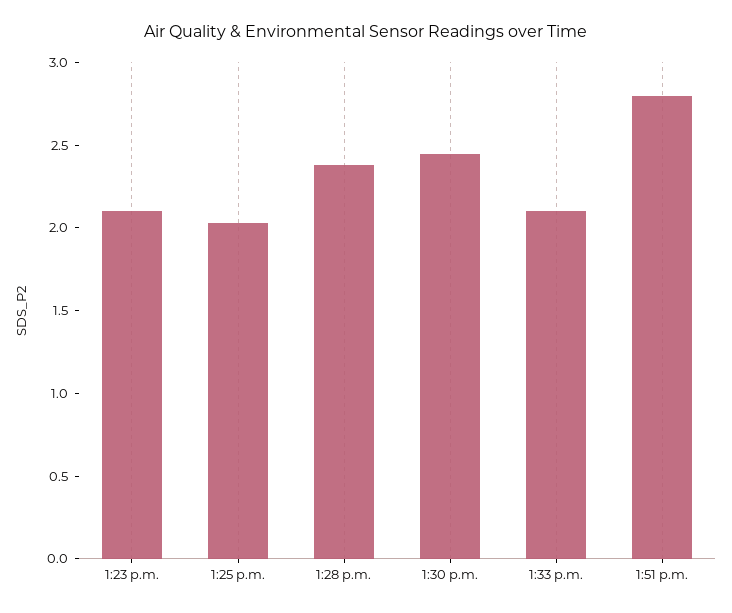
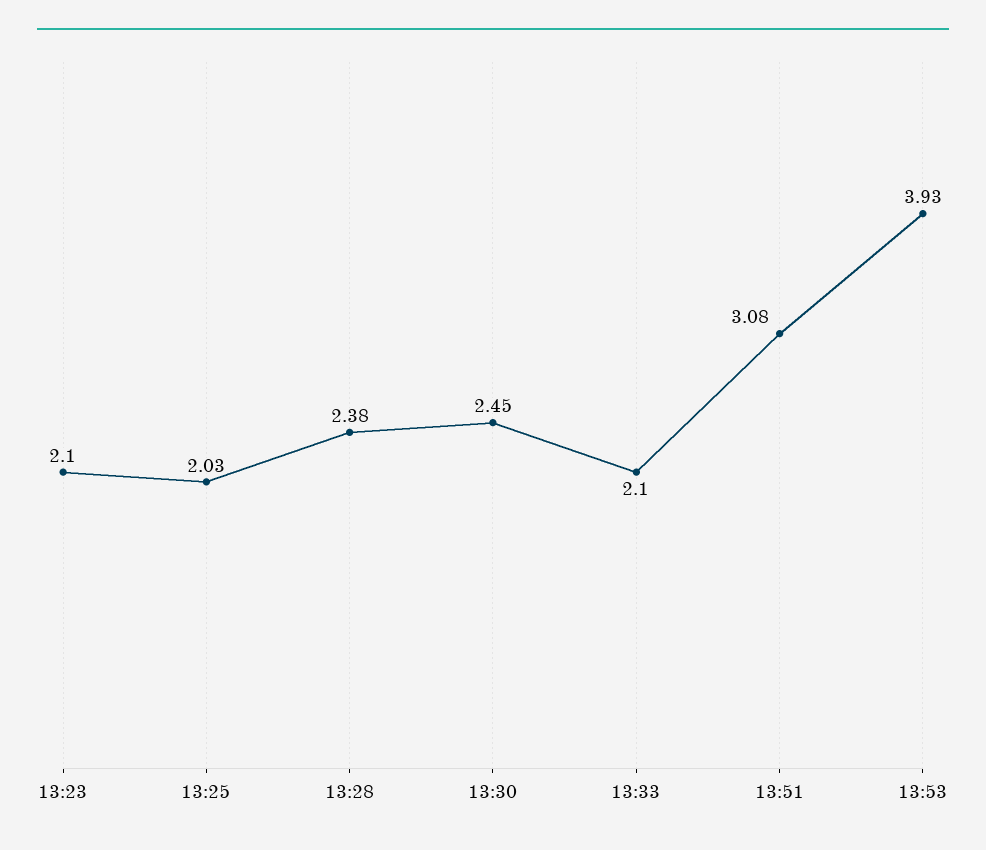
1:51 p.m.: 2.8 -> 3.08
13:53: none -> 3.93

